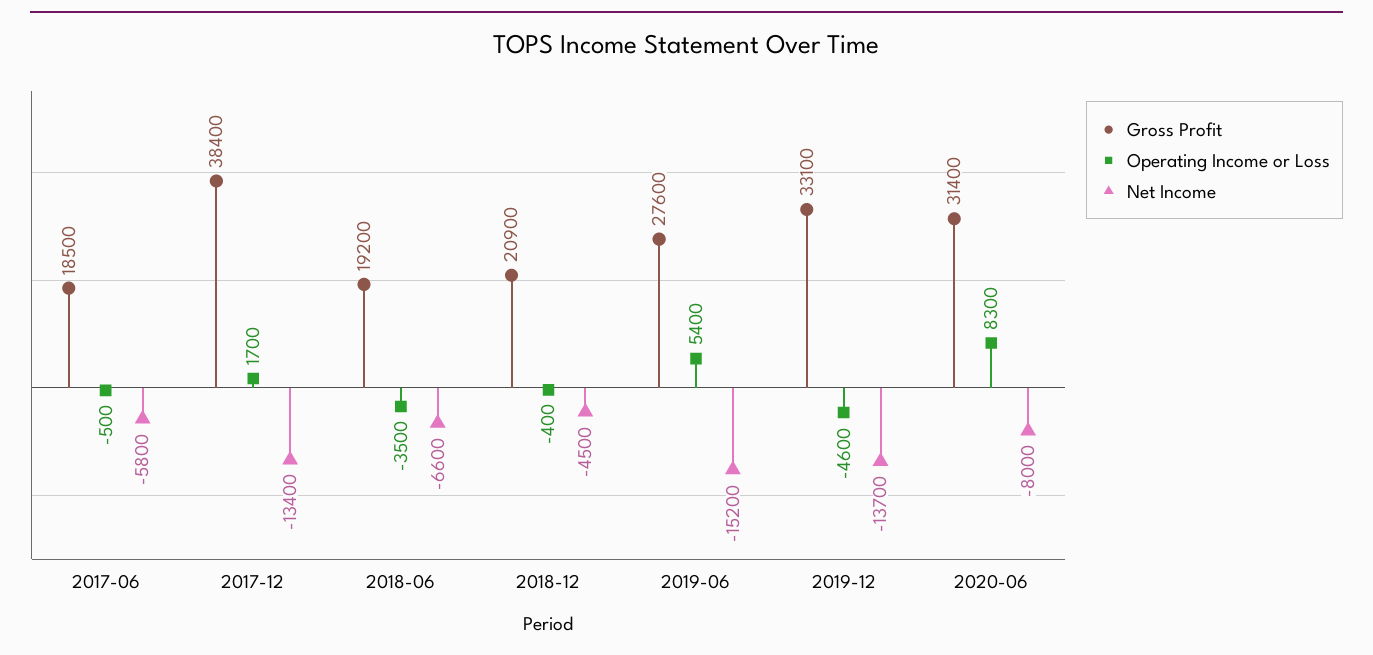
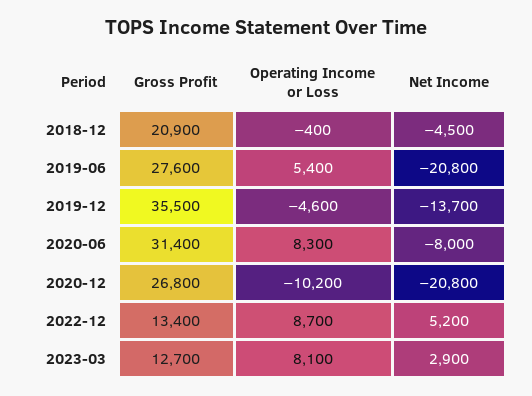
Gross Profit, 2017-06: 18500 -> none
Operating Income or Loss, 2017-06: -500 -> none
Net Income, 2017-06: -5800 -> none
Gross Profit, 2017-12: 38400 -> none
Operating Income or Loss, 2017-12: 1700 -> none
Net Income, 2017-12: -13400 -> none
Gross Profit, 2018-06: 19200 -> none
Operating Income or Loss, 2018-06: -3500 -> none
Net Income, 2018-06: -6600 -> none
Net Income, 2019-06: -15200 -> -20800
Gross Profit, 2019-12: 33100 -> 35500
Gross Profit, 2020-12: none -> 26800
Operating Income or Loss, 2020-12: none -> -10200
Net Income, 2020-12: none -> -20800
Gross Profit, 2022-12: none -> 13400
Operating Income or Loss, 2022-12: none -> 8700
Net Income, 2022-12: none -> 5200
Gross Profit, 2023-03: none -> 12700
Operating Income or Loss, 2023-03: none -> 8100
Net Income, 2023-03: none -> 2900

